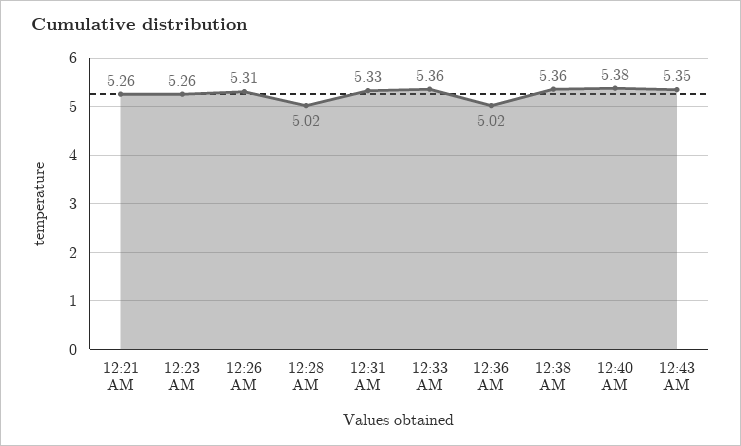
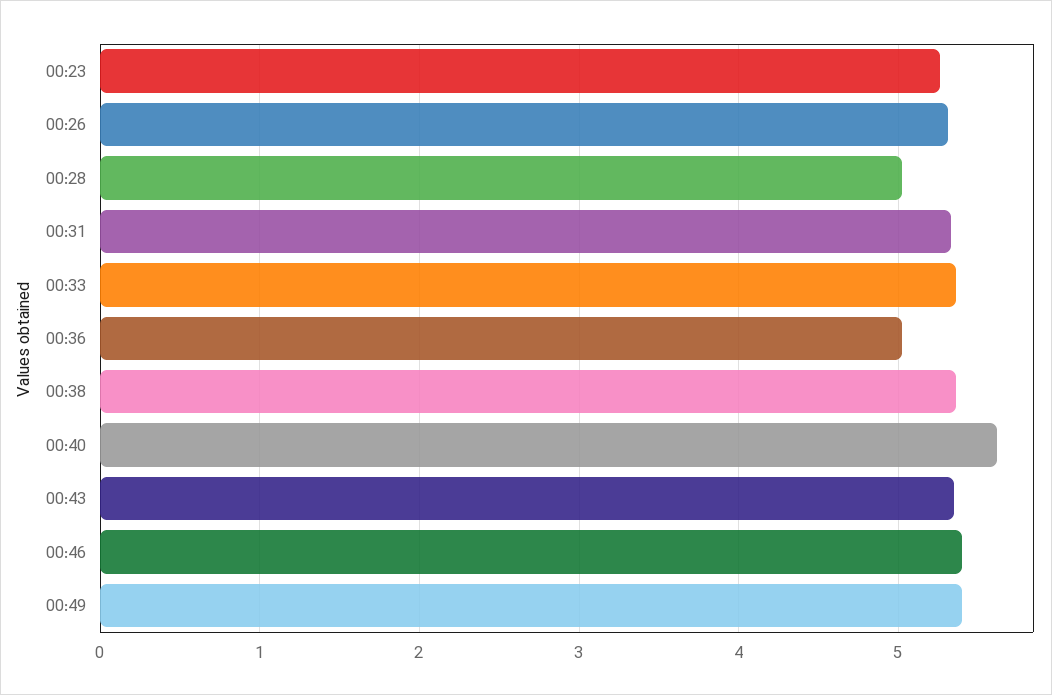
12:21 AM: 5.26 -> none
12:40 AM: 5.38 -> 5.6
00:46: none -> 5.4
00:49: none -> 5.4

